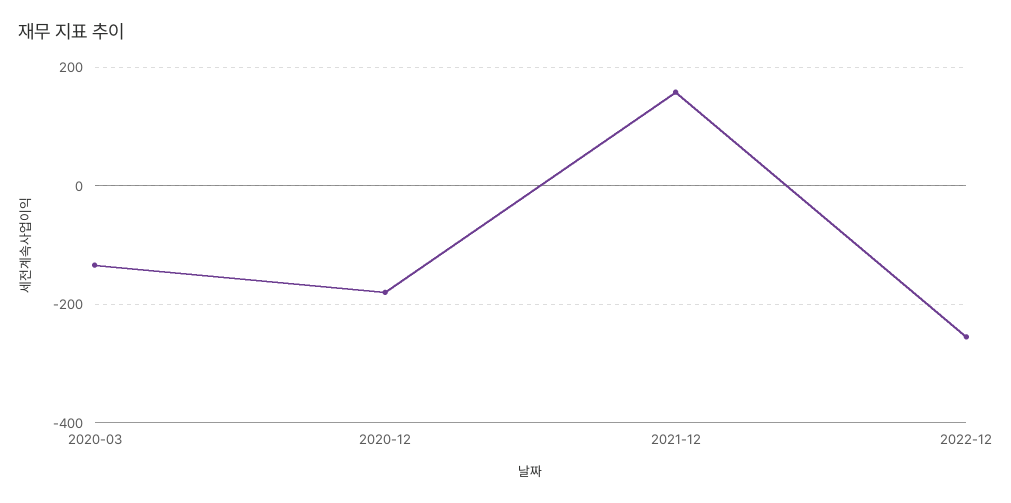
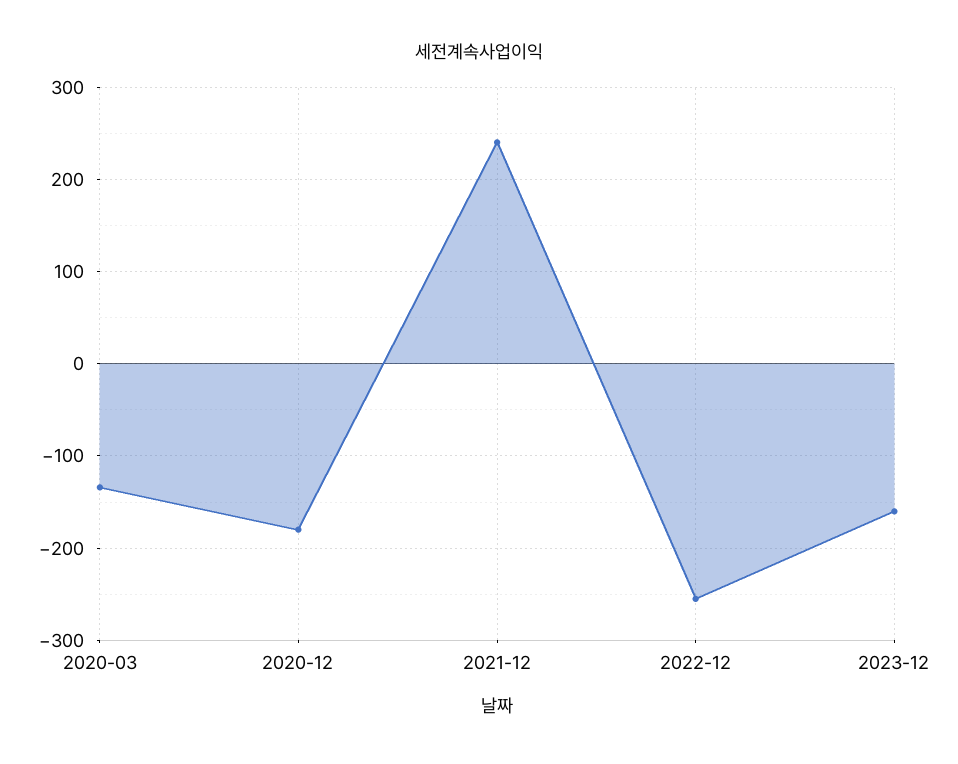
2021-12: 160 -> 240
2023-12: none -> -160

